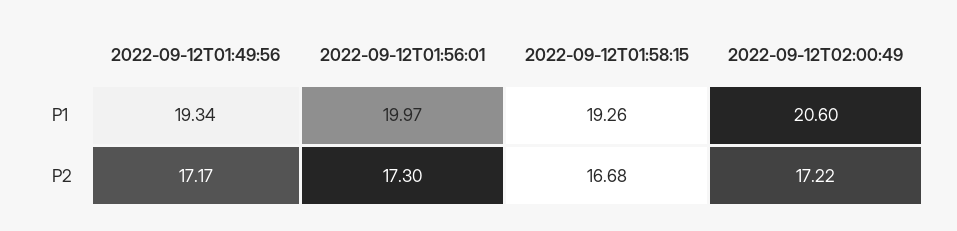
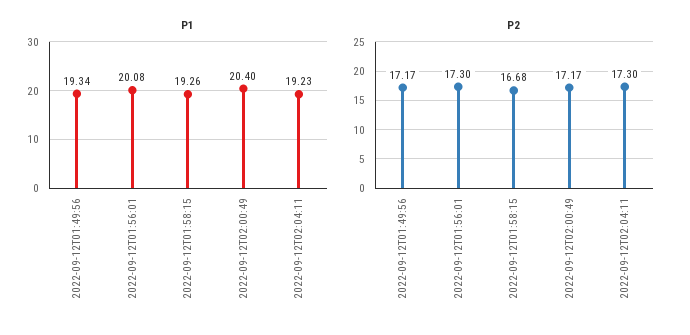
P1, 2022-09-12T01:56:01: 19.97 -> 20.08
P1, 2022-09-12T02:00:49: 20.6 -> 20.4
P2, 2022-09-12T02:00:49: 17.22 -> 17.17
P1, 2022-09-12T02:04:11: none -> 19.23
P2, 2022-09-12T02:04:11: none -> 17.3

